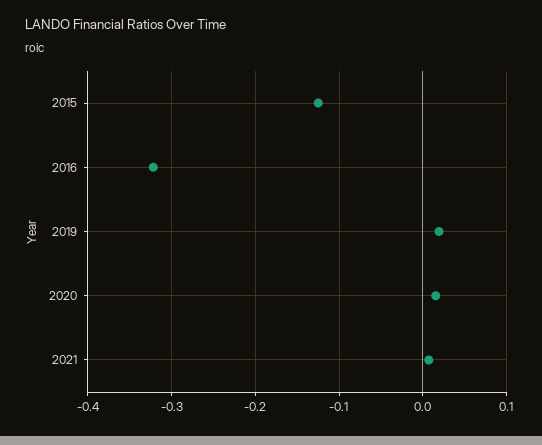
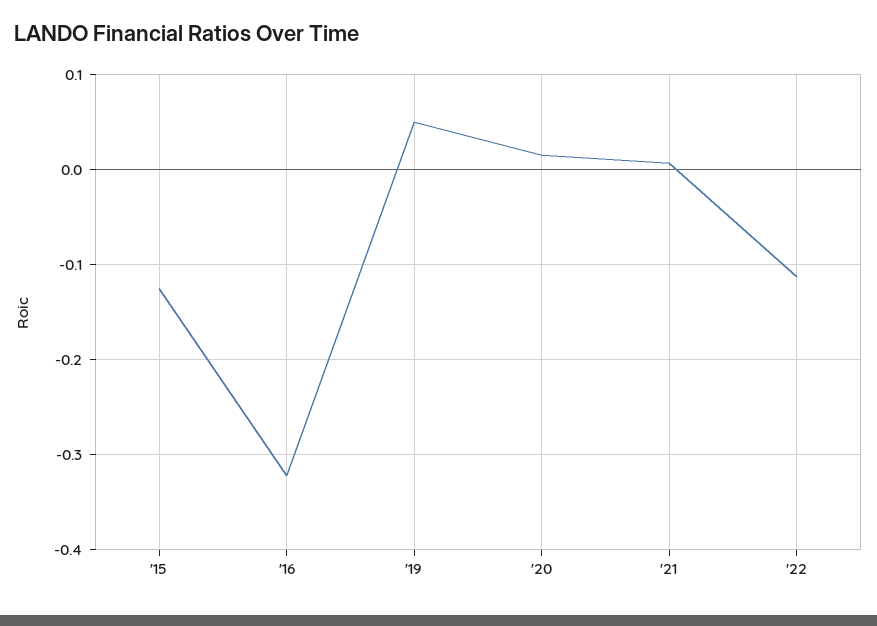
2019: 0.02 -> 0.05
'22: none -> -0.11

